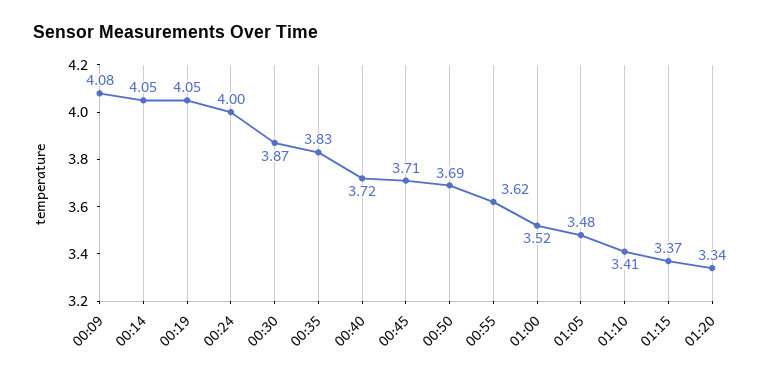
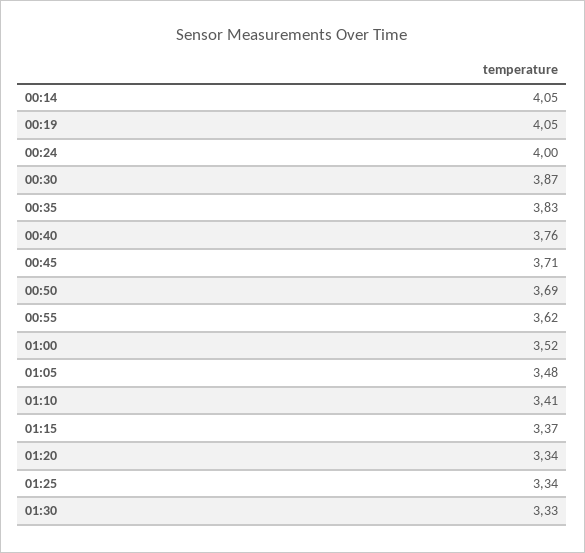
00:09: 4.08 -> none
00:40: 3.72 -> 3.76
01:25: none -> 3.34
01:30: none -> 3.33

